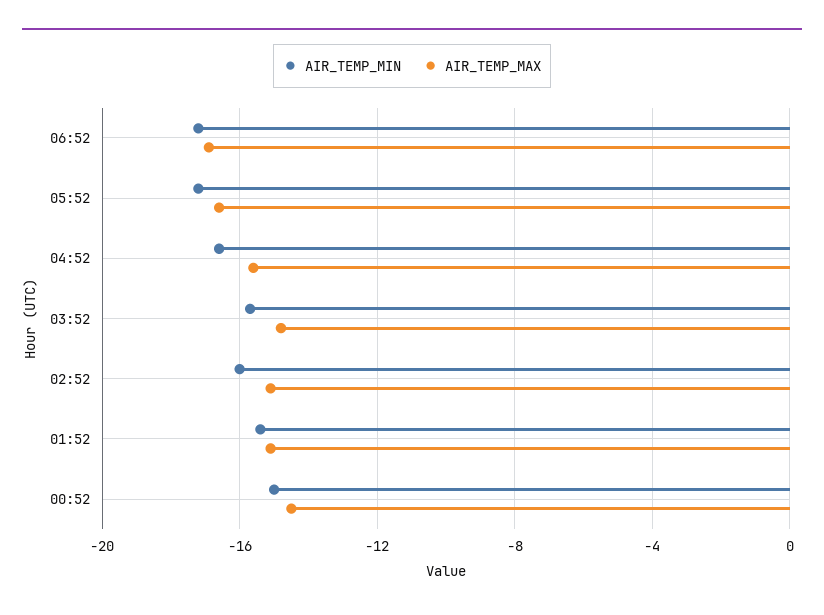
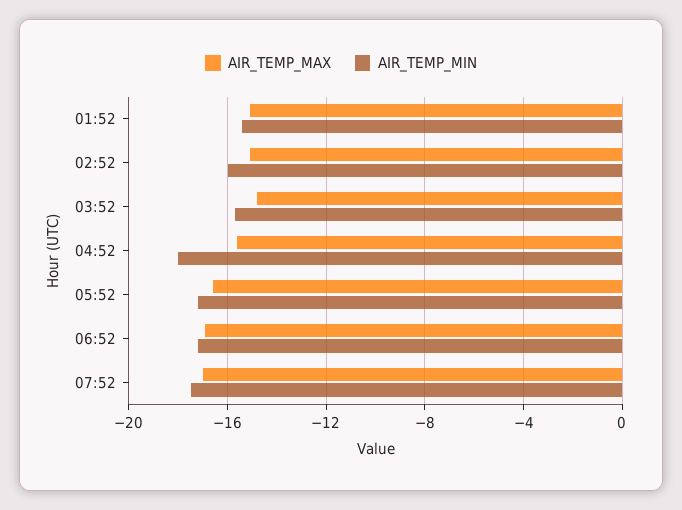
AIR_TEMP_MIN, 04:52: -16.5 -> -18
AIR_TEMP_MIN, 00:52: -15 -> none
AIR_TEMP_MAX, 00:52: -14.5 -> none
AIR_TEMP_MAX, 07:52: none -> -17
AIR_TEMP_MIN, 07:52: none -> -17.5

